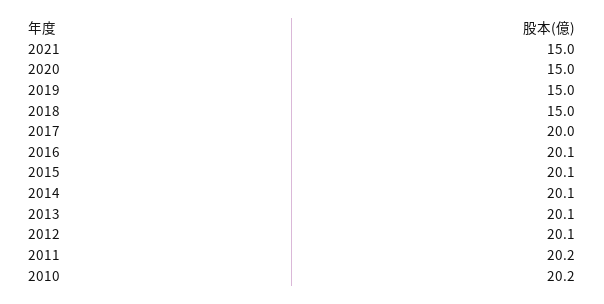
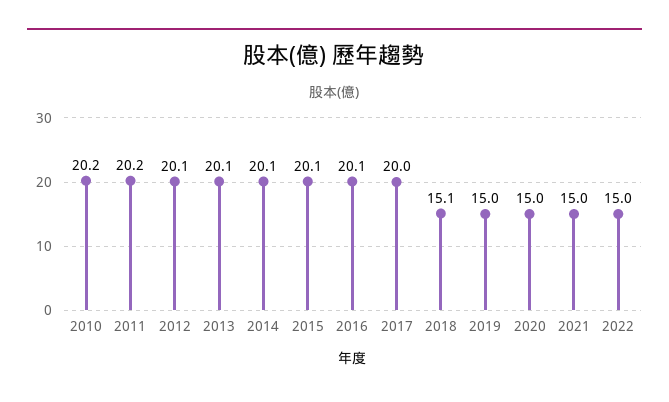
2018: 15 -> 15.1
2022: none -> 15

